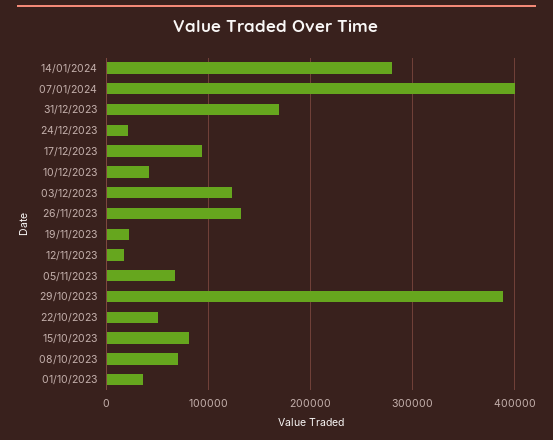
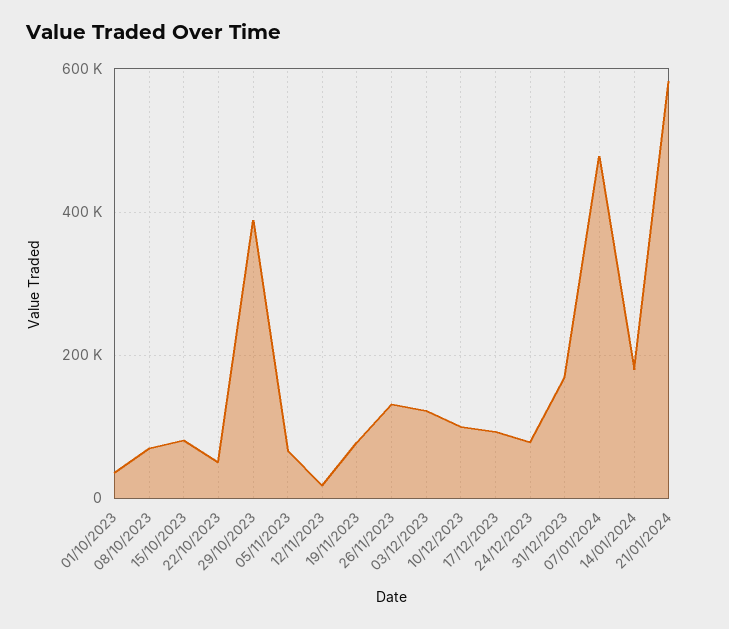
14/01/2024: 280000 -> 180000
07/01/2024: 400000 -> 480000
24/12/2023: 20000 -> 80000
10/12/2023: 40000 -> 100000
19/11/2023: 20000 -> 80000
21/01/2024: none -> 580000

